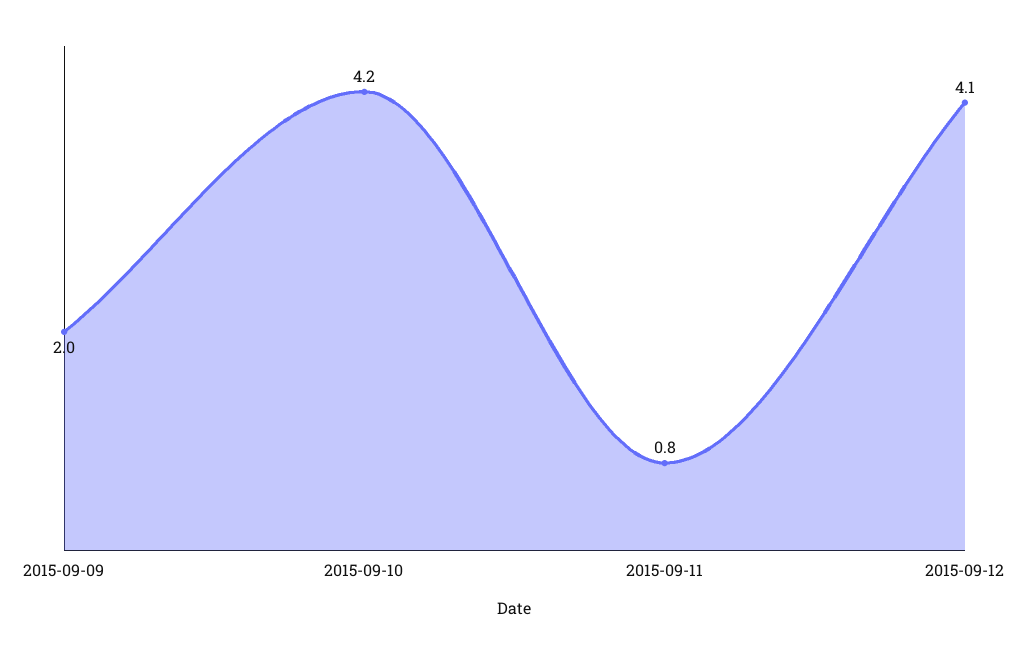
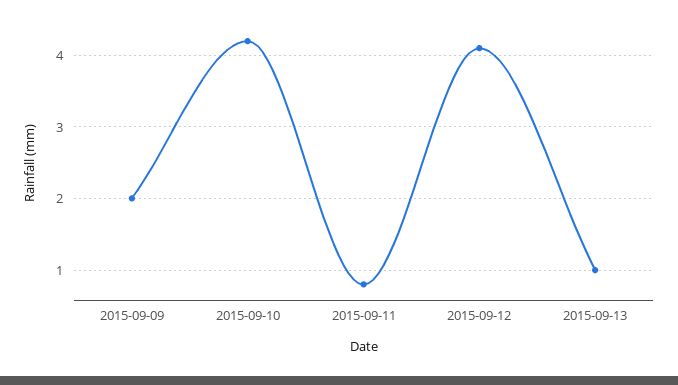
2015-09-13: none -> 1

